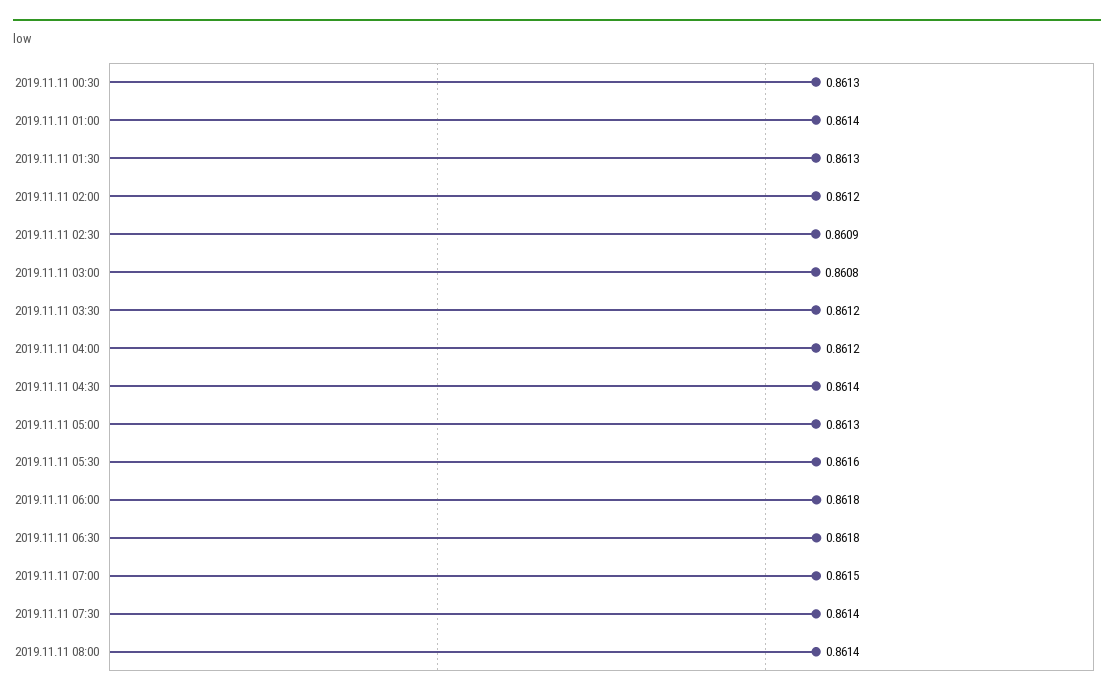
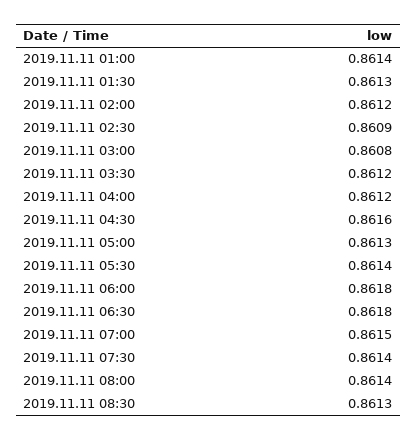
2019.11.11 00:30: 0.8613 -> none
2019.11.11 04:30: 0.8614 -> 0.8616
2019.11.11 05:30: 0.8616 -> 0.8614
2019.11.11 08:30: none -> 0.8613

